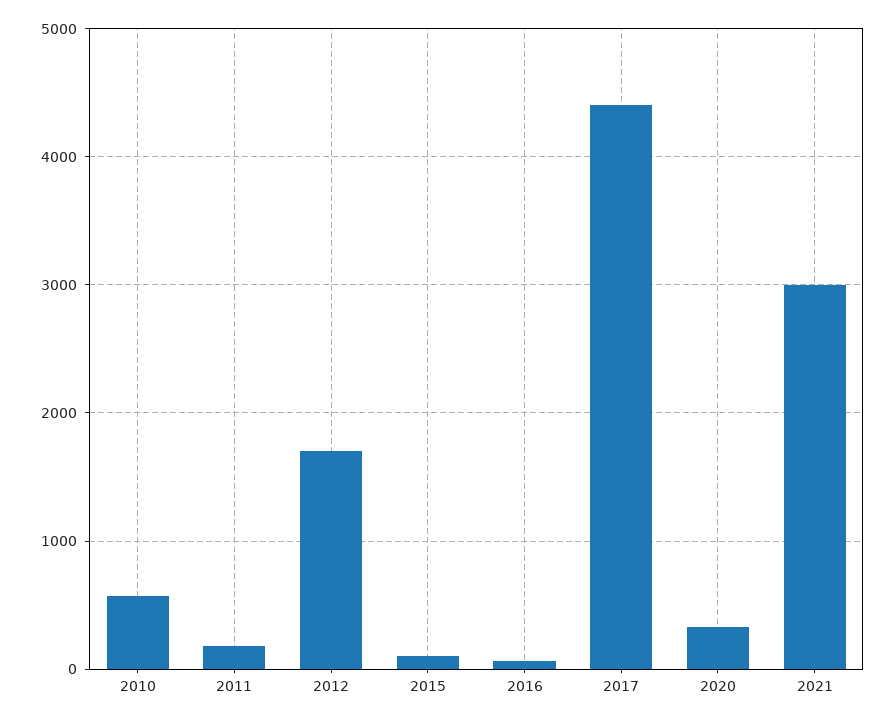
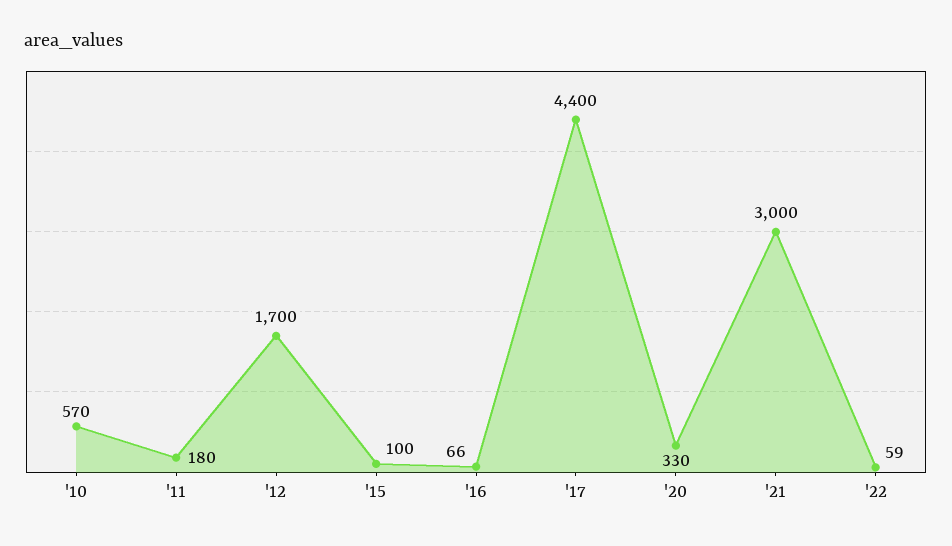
'22: none -> 59

